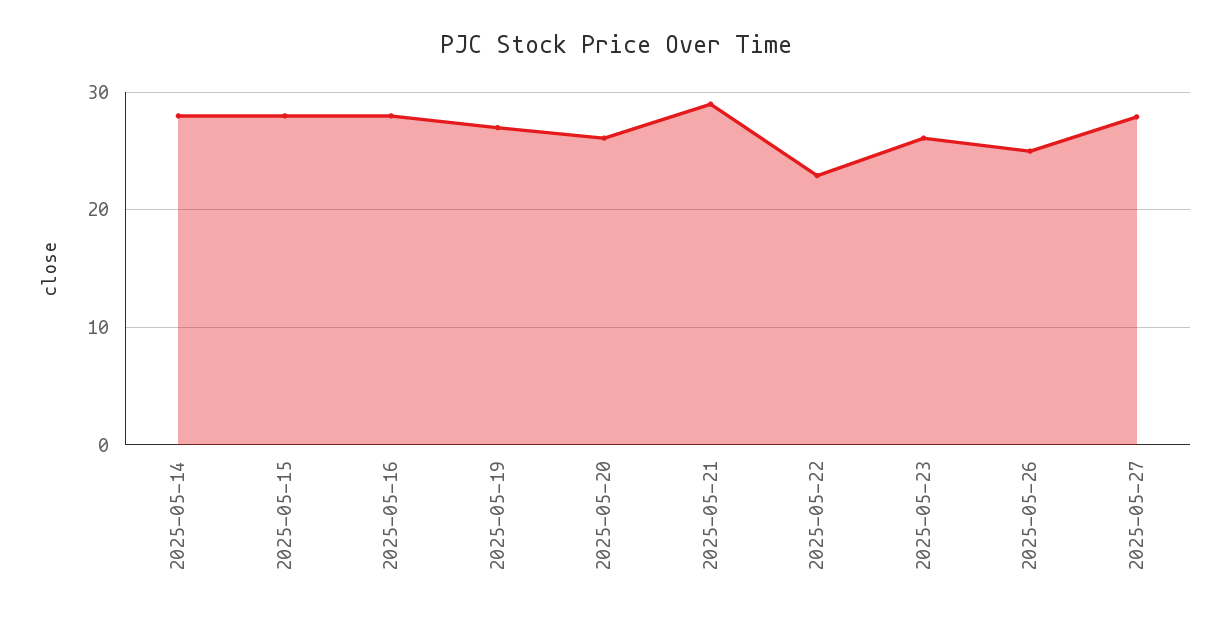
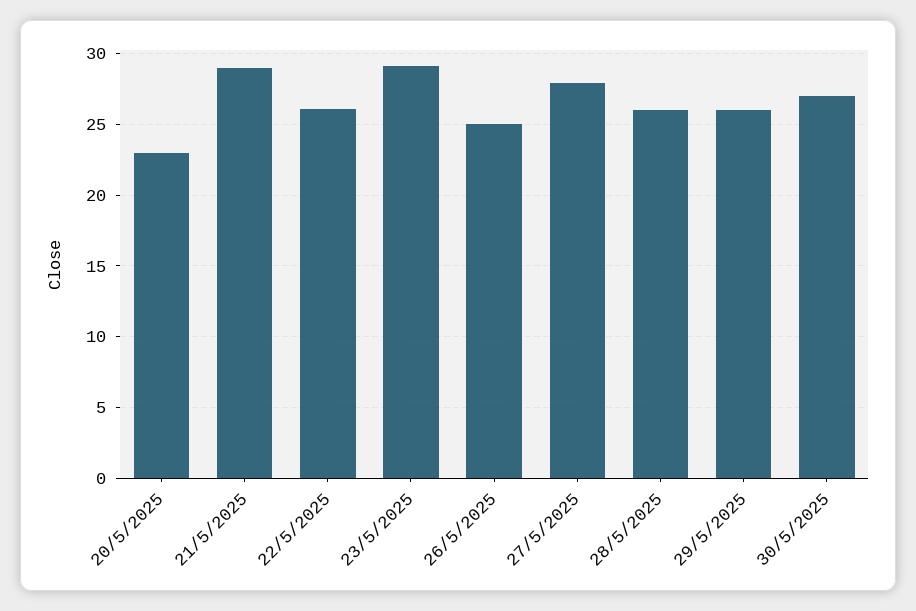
2025-05-14: 28 -> none
2025-05-15: 28 -> none
2025-05-16: 28 -> none
2025-05-19: 27 -> none
2025-05-20: 26 -> 23
2025-05-22: 23 -> 26
2025-05-23: 26 -> 29
28/5/2025: none -> 26
29/5/2025: none -> 26
30/5/2025: none -> 27

